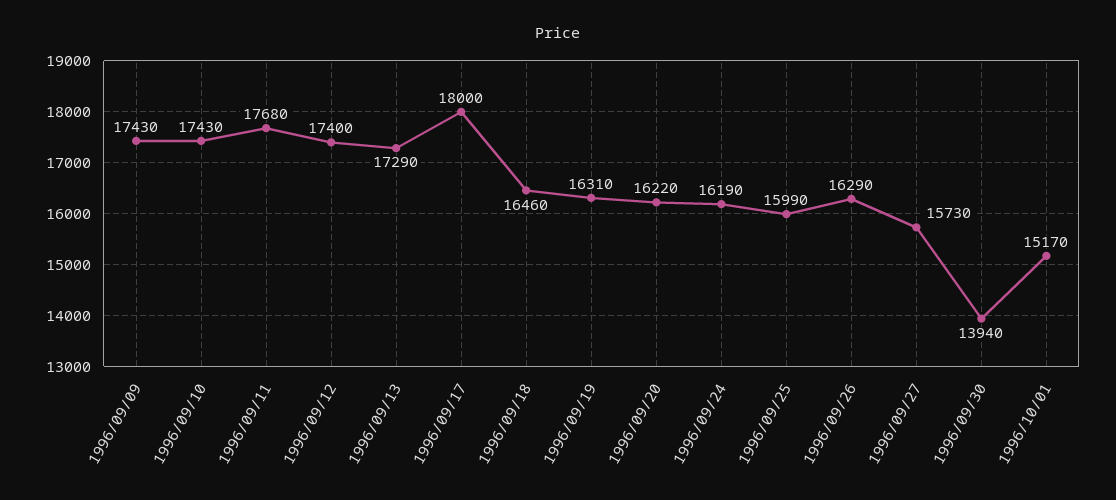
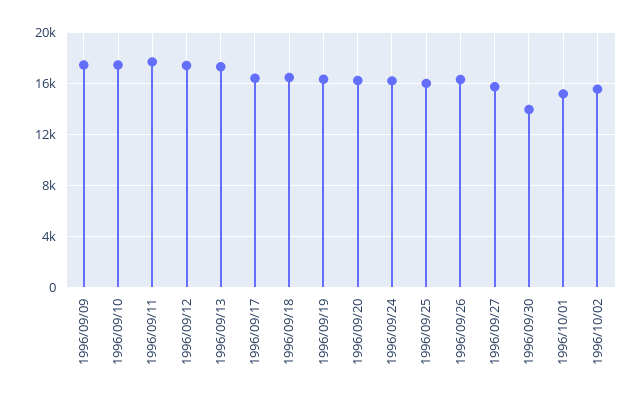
1996/09/17: 18000 -> 16500
1996/10/02: none -> 15500

